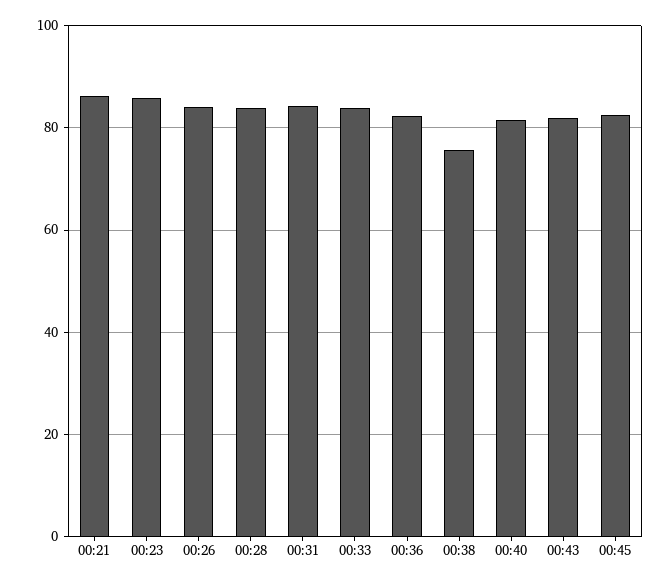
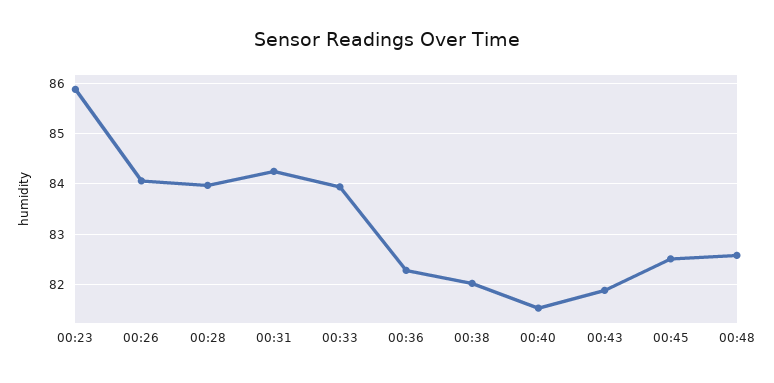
00:21: 86 -> none
00:38: 76 -> 82
00:48: none -> 82.6

